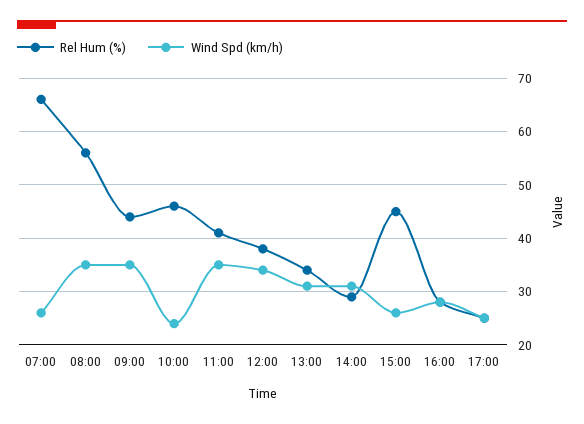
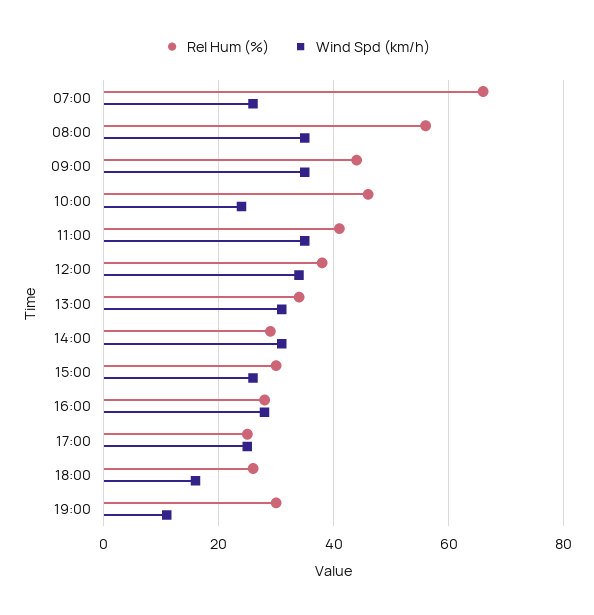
Rel Hum (%), 15:00: 45 -> 30
Rel Hum (%), 18:00: none -> 25
Wind Spd (km/h), 18:00: none -> 15
Rel Hum (%), 19:00: none -> 30
Wind Spd (km/h), 19:00: none -> 10

